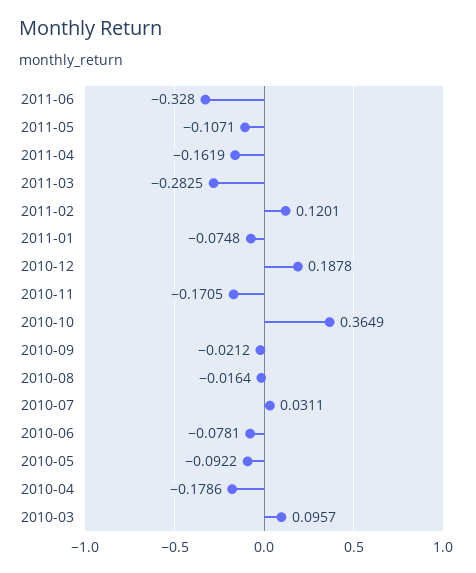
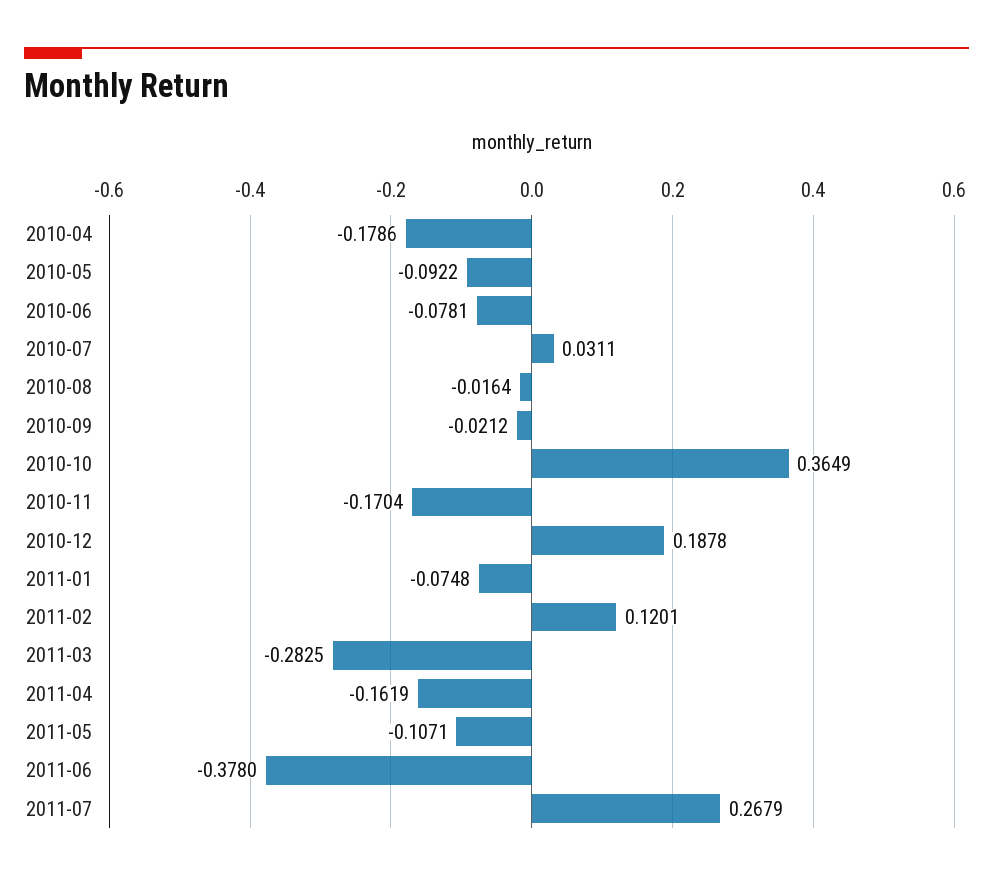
2011-06: -0.328 -> -0.378
2010-11: -0.1705 -> -0.1704
2010-03: 0.0957 -> none
2011-07: none -> 0.2679

